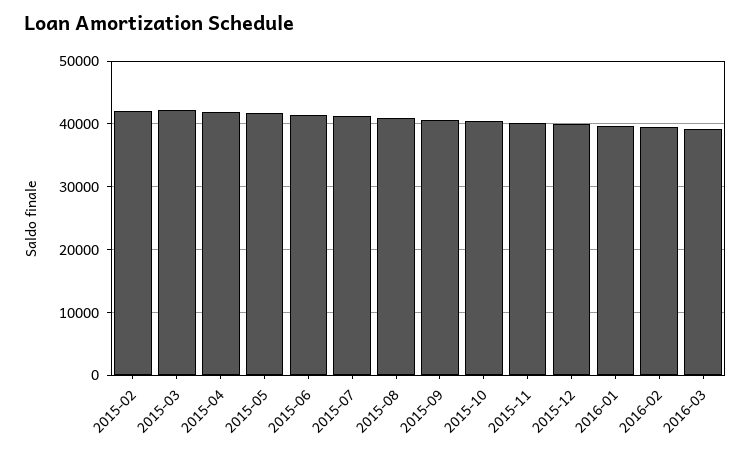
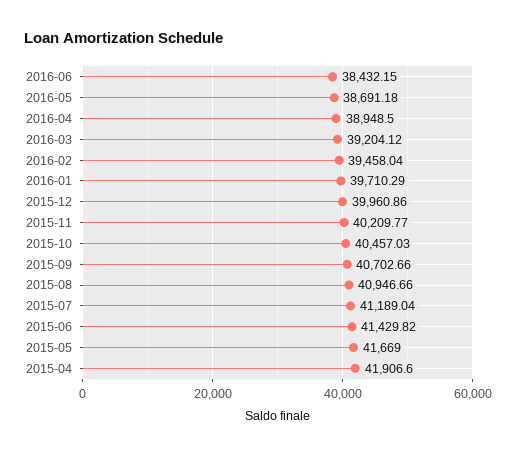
2015-02: 42000 -> none
2015-03: 42000 -> none
2016-06: none -> 38432.15
2016-05: none -> 38691.18
2016-04: none -> 38948.5

